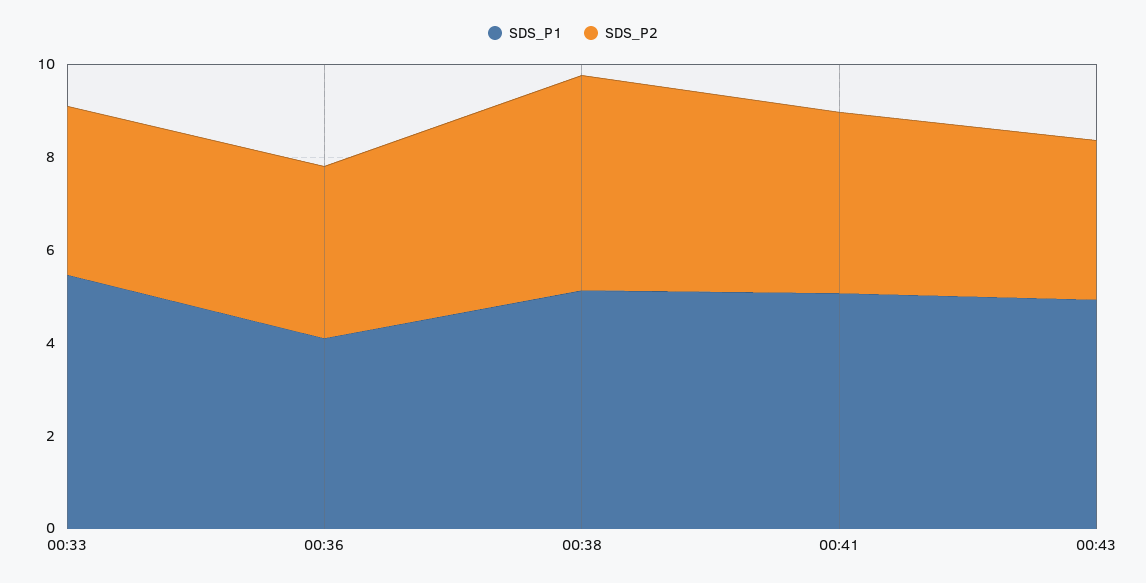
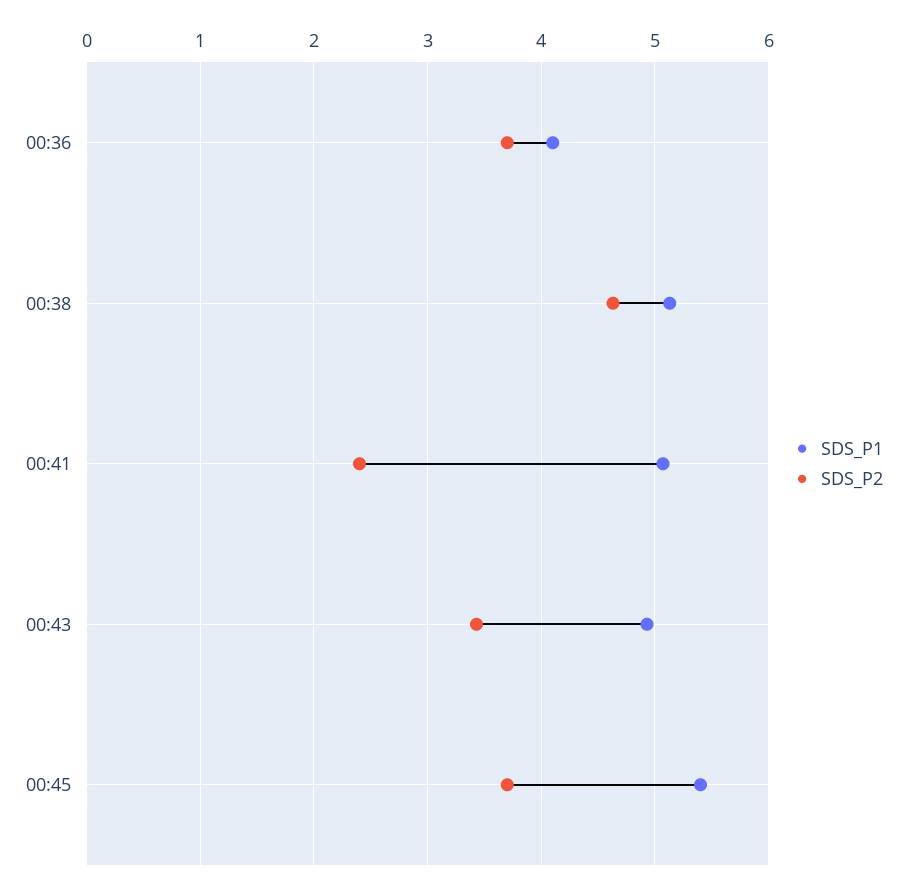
SDS_P1, 00:33: 5.5 -> none
SDS_P2, 00:33: 3.5 -> none
SDS_P2, 00:41: 4 -> 2.4
SDS_P1, 00:45: none -> 5.4
SDS_P2, 00:45: none -> 3.7

